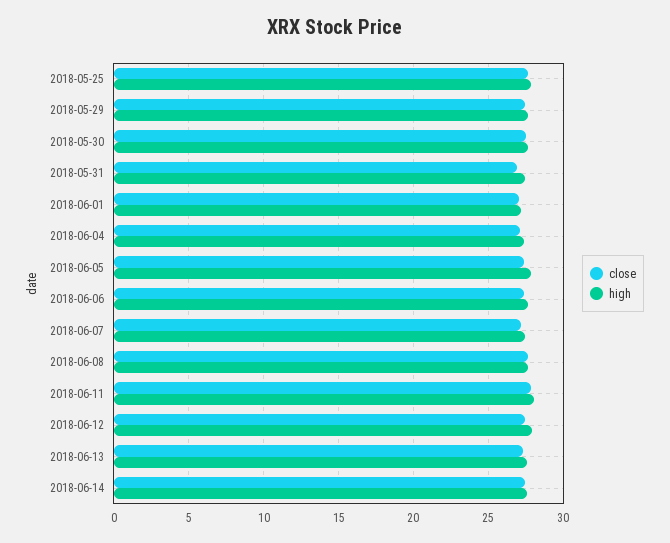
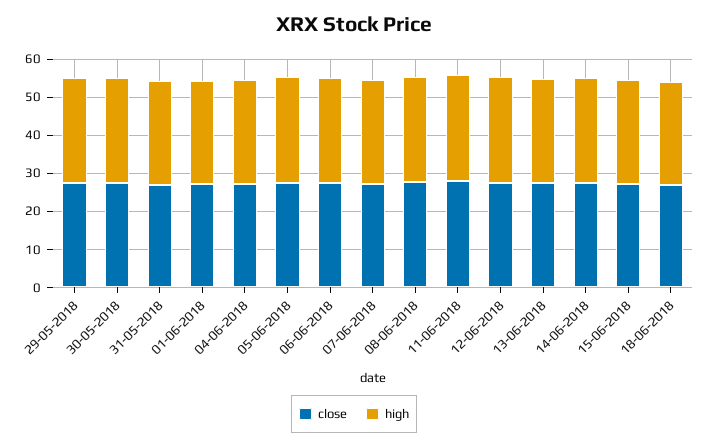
close, 2018-05-25: 27.5 -> none
high, 2018-05-25: 28 -> none
close, 15-06-2018: none -> 27.5
high, 15-06-2018: none -> 27.5
close, 18-06-2018: none -> 27.5
high, 18-06-2018: none -> 27.5

